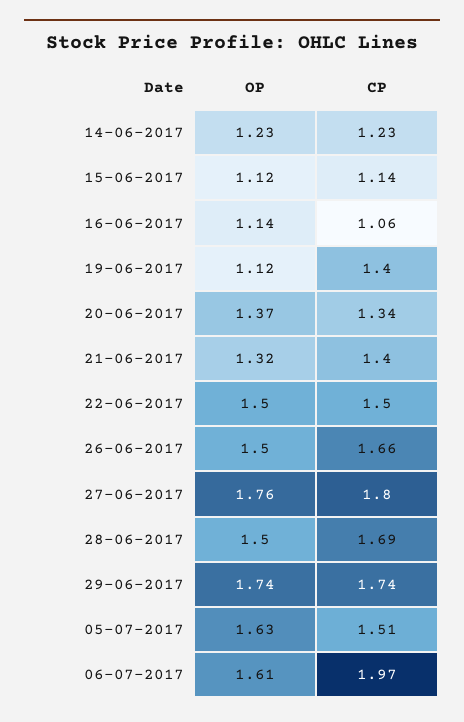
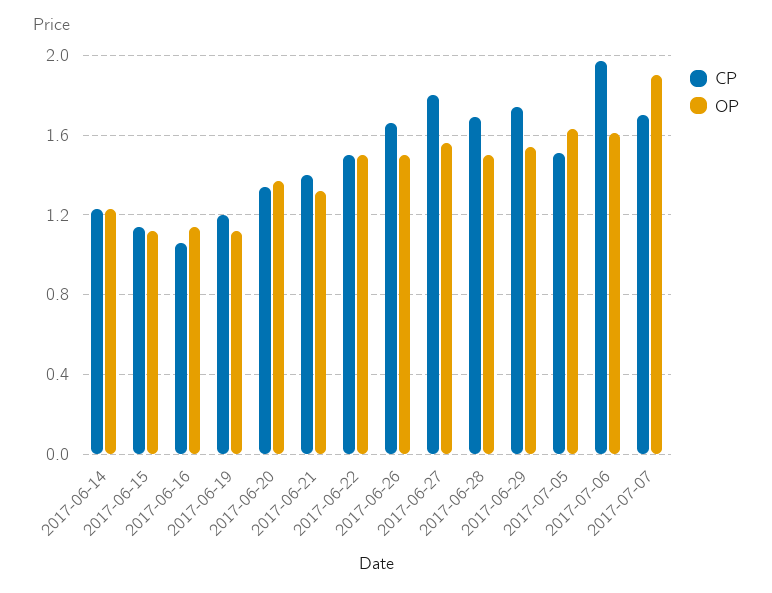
CP, 19-06-2017: 1.4 -> 1.2
OP, 27-06-2017: 1.76 -> 1.55
OP, 29-06-2017: 1.74 -> 1.55
CP, 2017-07-07: none -> 1.7
OP, 2017-07-07: none -> 1.9

